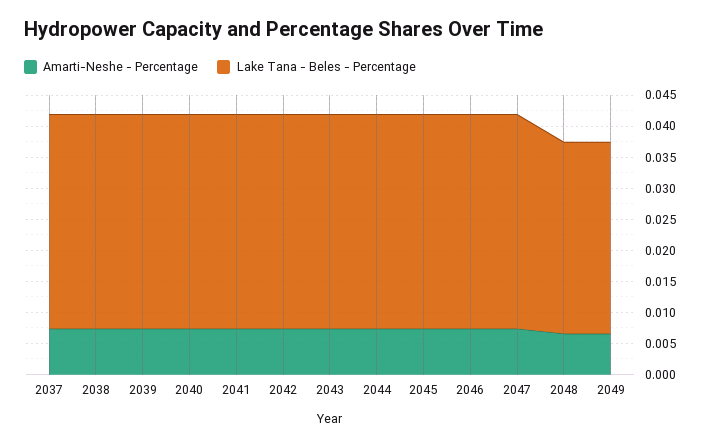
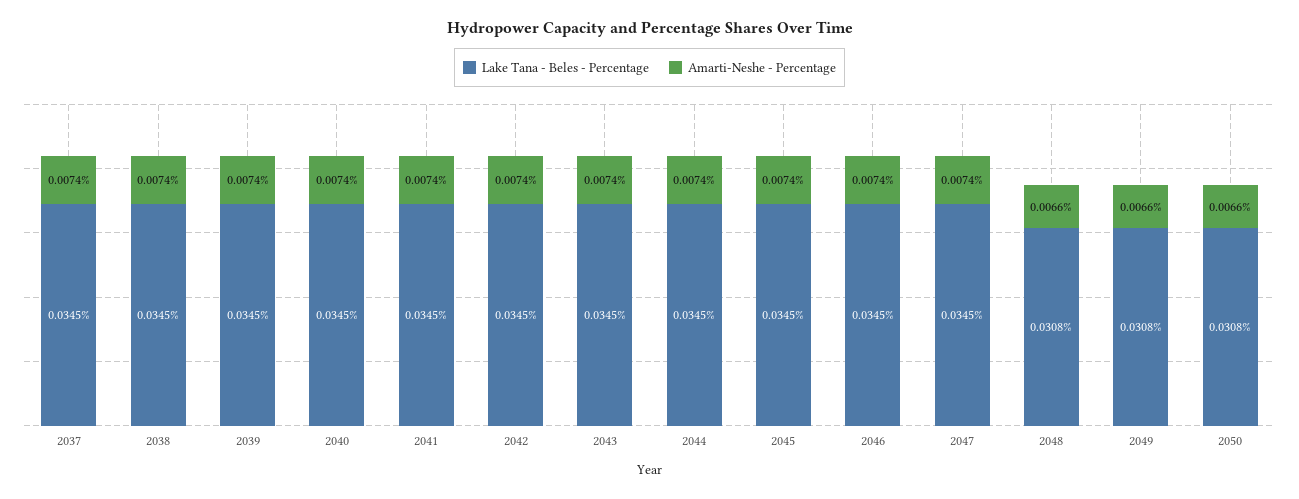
Lake Tana - Beles - Percentage, 2050: none -> 0.0308
Amarti-Neshe - Percentage, 2050: none -> 0.0066

